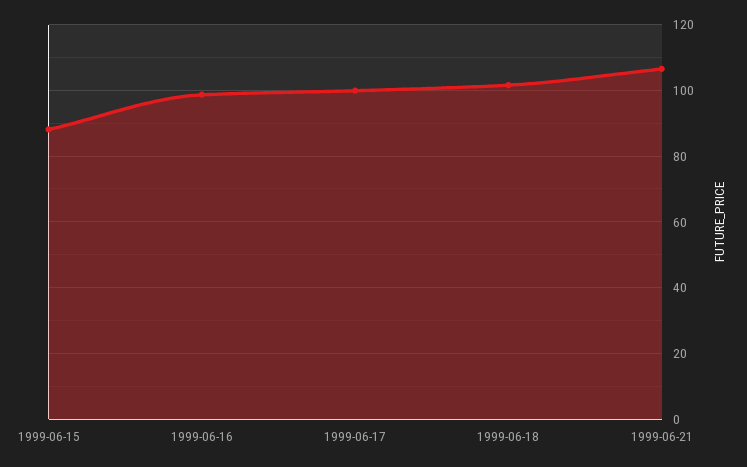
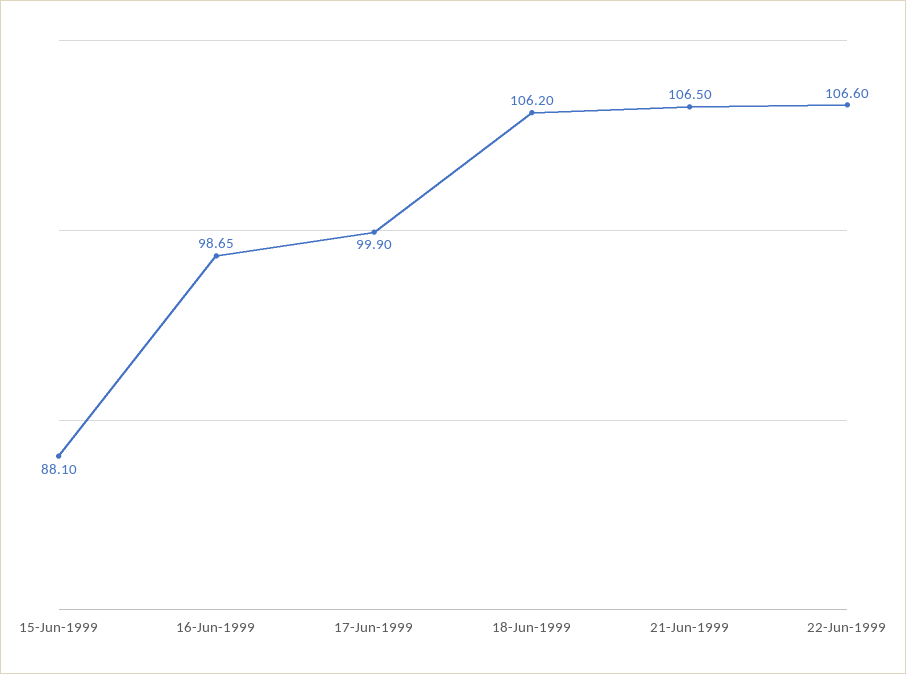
1999-06-18: 102 -> 106.2
22-Jun-1999: none -> 106.6

